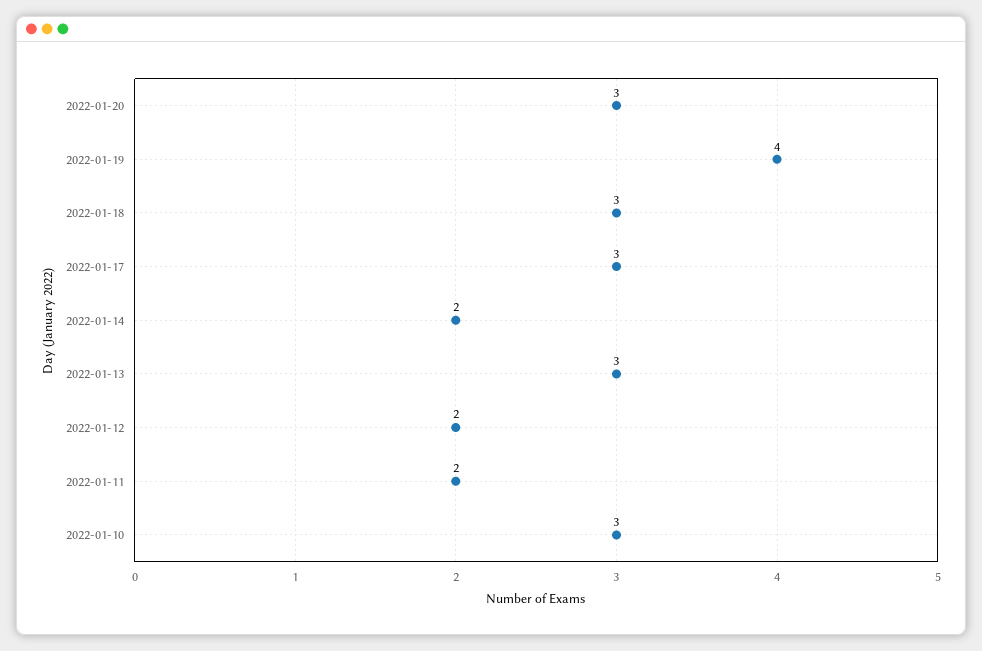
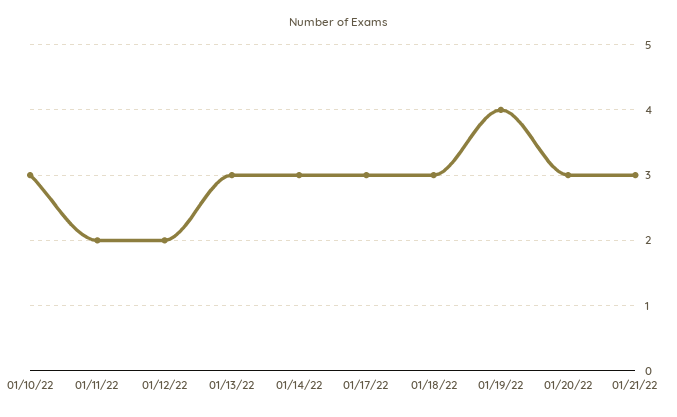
2022-01-14: 2 -> 3
01/21/22: none -> 3

